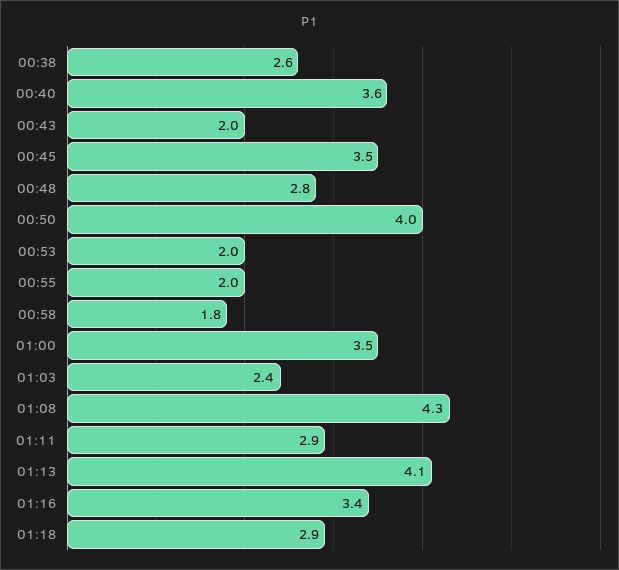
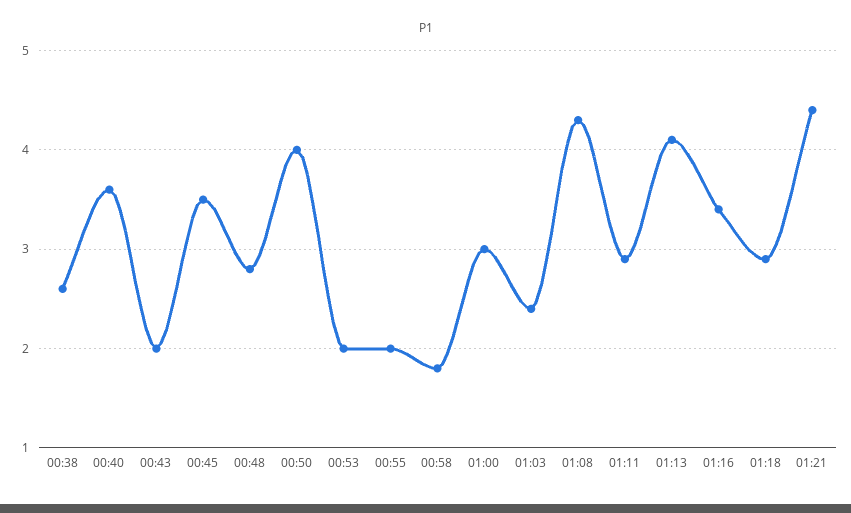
01:00: 3.5 -> 3
01:21: none -> 4.4

